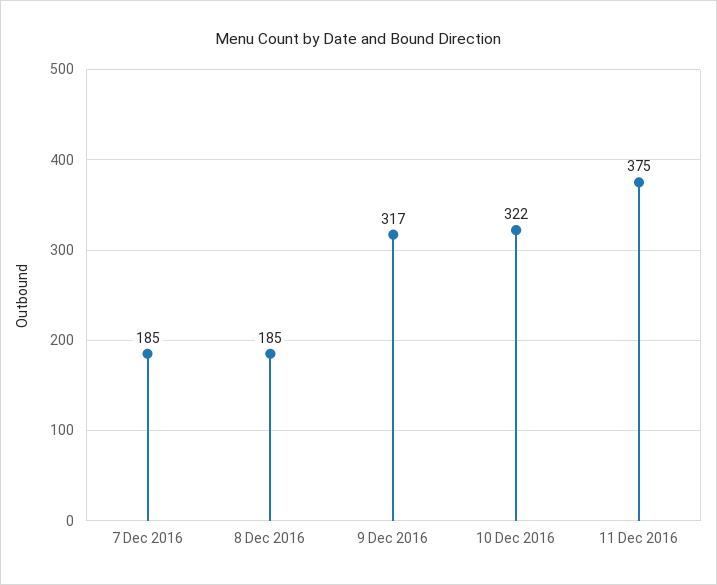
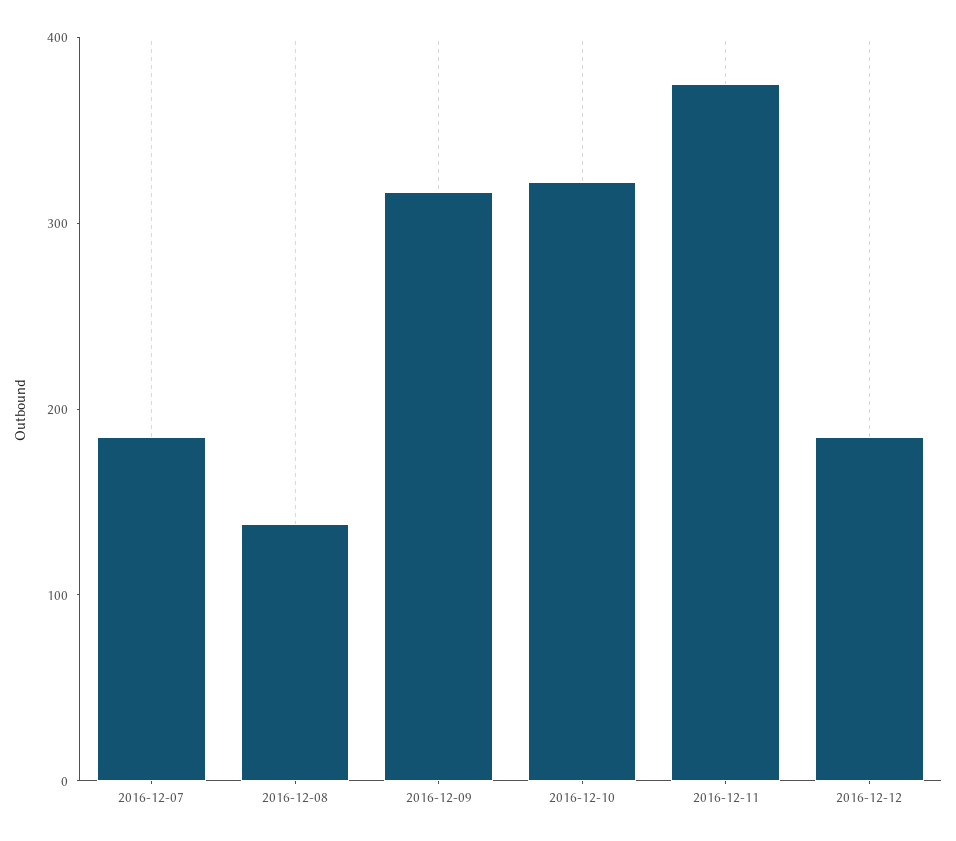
8 Dec 2016: 185 -> 140
2016-12-12: none -> 180

